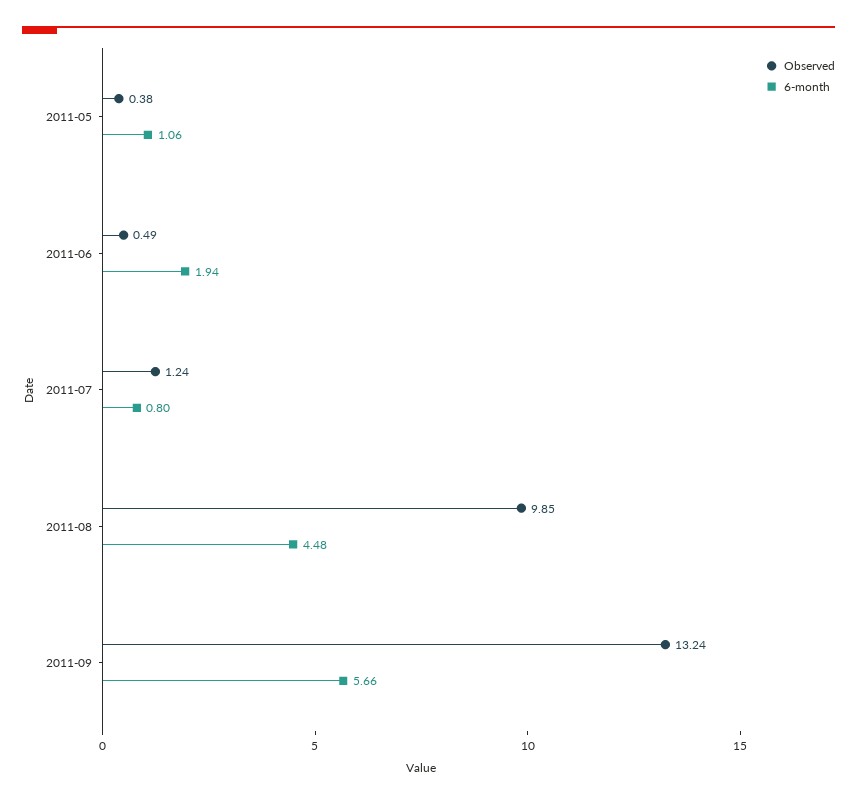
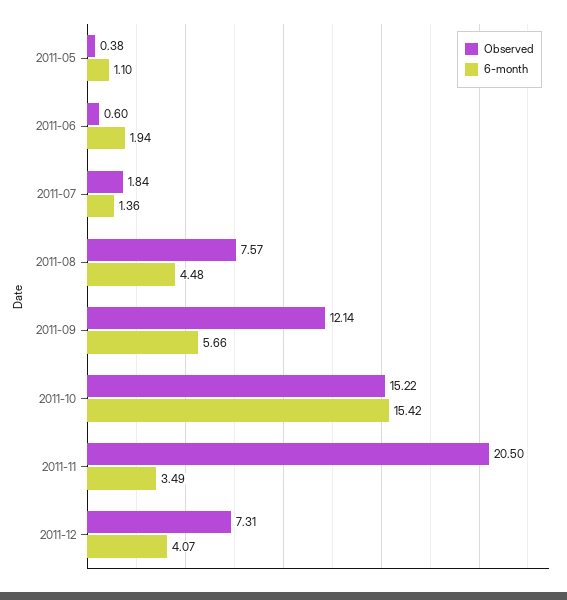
6-month, 2011-05: 1.06 -> 1.1
Observed, 2011-06: 0.49 -> 0.6
Observed, 2011-07: 1.24 -> 1.84
6-month, 2011-07: 0.8 -> 1.36
Observed, 2011-08: 9.85 -> 7.57
Observed, 2011-09: 13.24 -> 12.14
Observed, 2011-10: none -> 15.22
6-month, 2011-10: none -> 15.42
Observed, 2011-11: none -> 20.5
6-month, 2011-11: none -> 3.49
Observed, 2011-12: none -> 7.31
6-month, 2011-12: none -> 4.07

